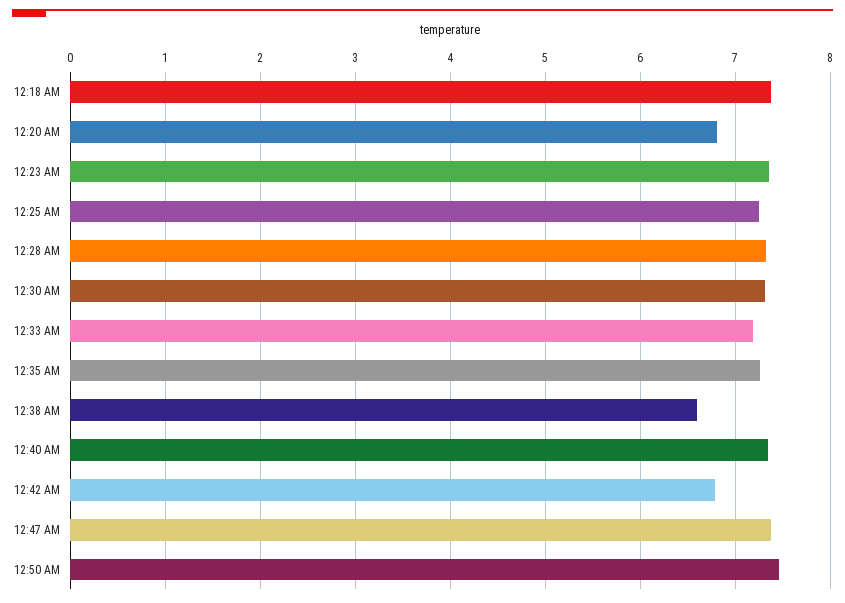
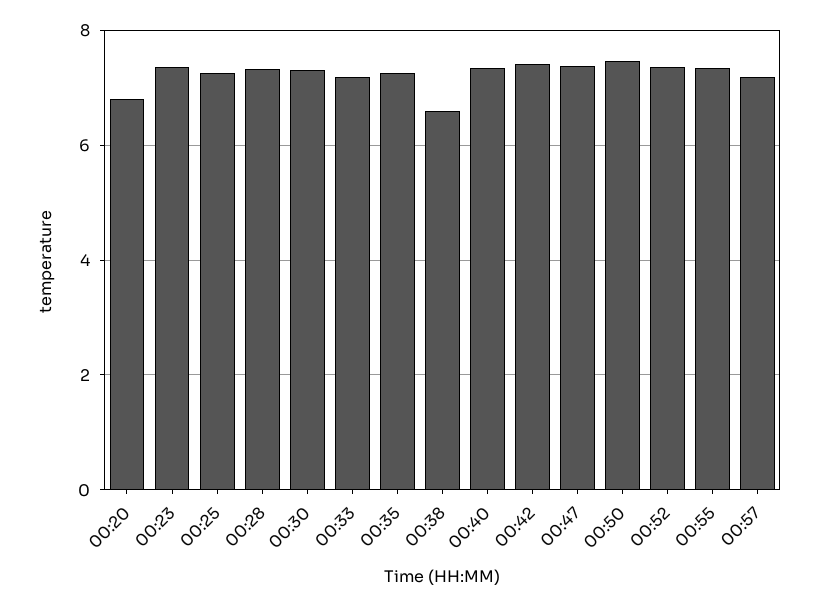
12:18 AM: 7.4 -> none
12:42 AM: 6.8 -> 7.4
00:52: none -> 7.4
00:55: none -> 7.4
00:57: none -> 7.2

